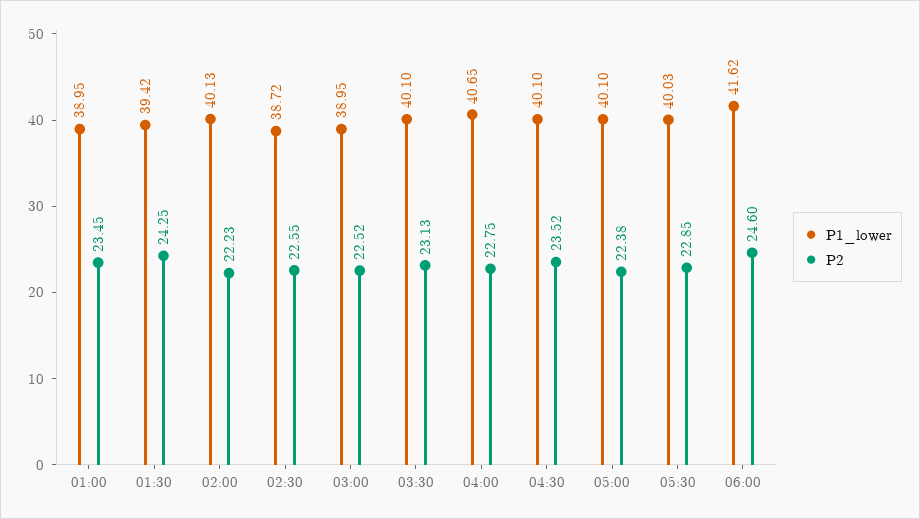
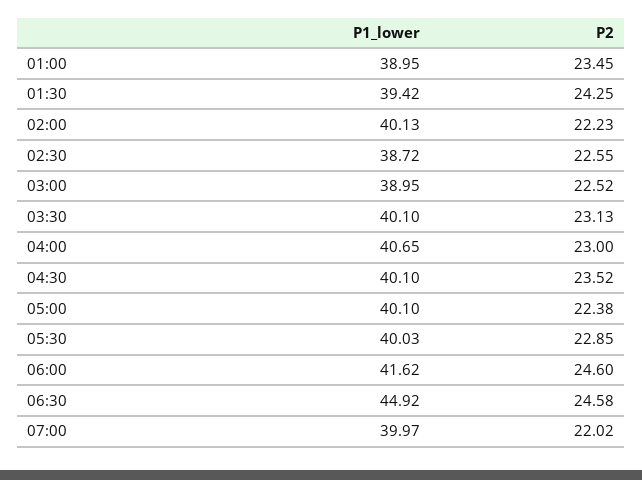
P2, 04:00: 22.75 -> 23
P1_lower, 06:30: none -> 44.92
P2, 06:30: none -> 24.58
P1_lower, 07:00: none -> 39.97
P2, 07:00: none -> 22.02

